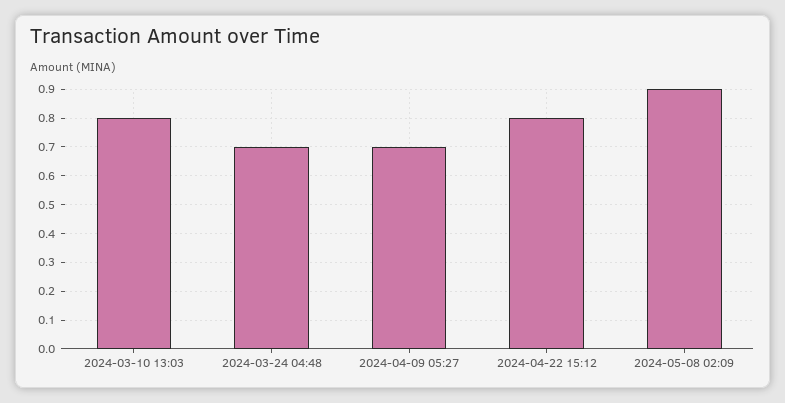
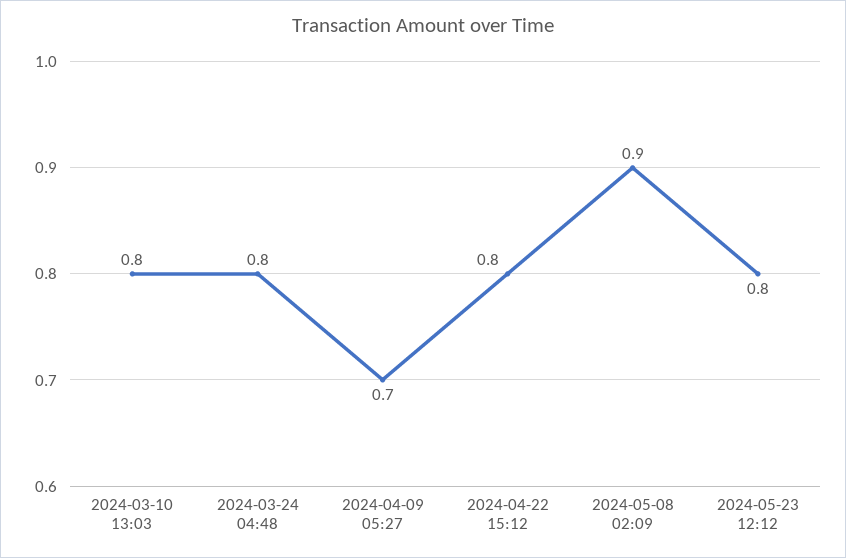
2024-03-24 04:48: 0.7 -> 0.8
2024-05-23 12:12: none -> 0.8

